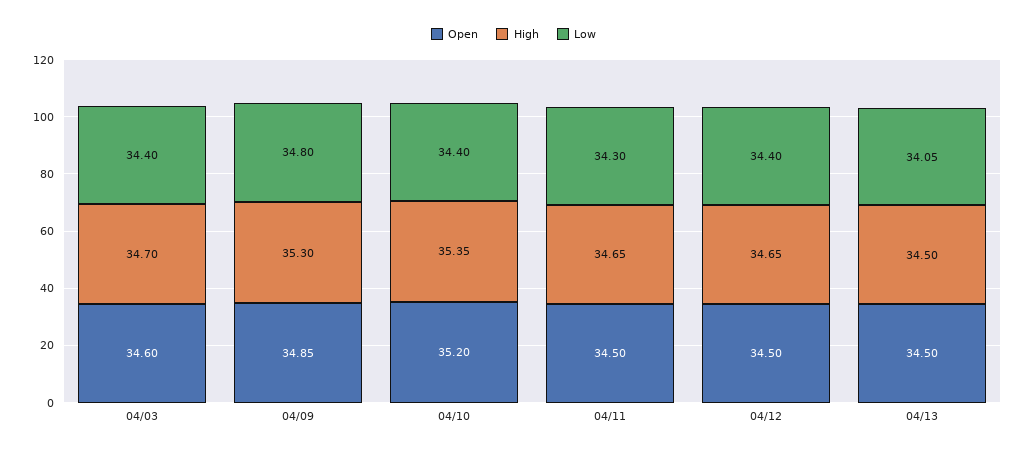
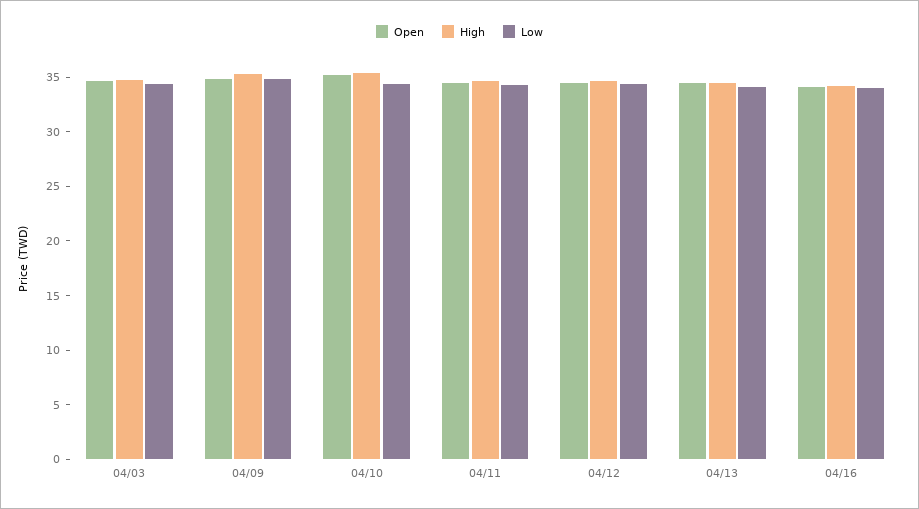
Open, 04/16: none -> 34
High, 04/16: none -> 34
Low, 04/16: none -> 34

